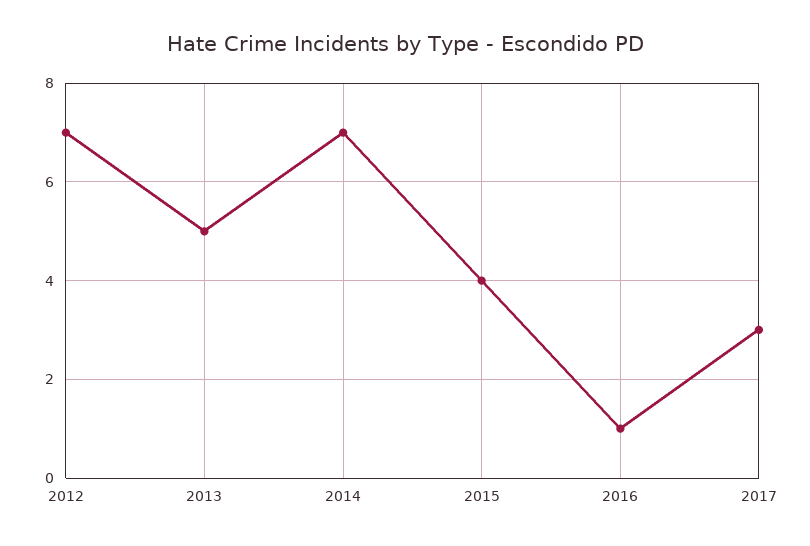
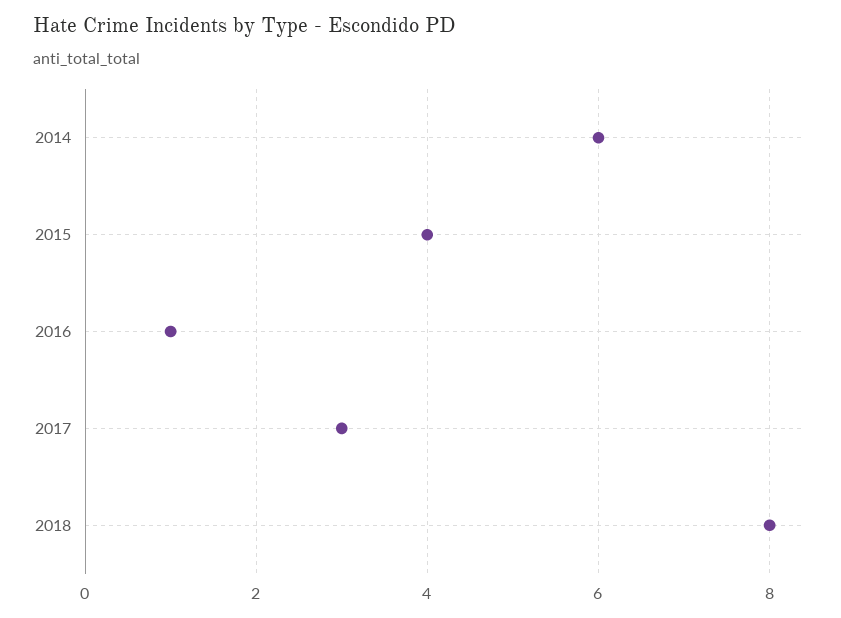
2012: 7 -> none
2013: 5 -> none
2014: 7 -> 6
2018: none -> 8

